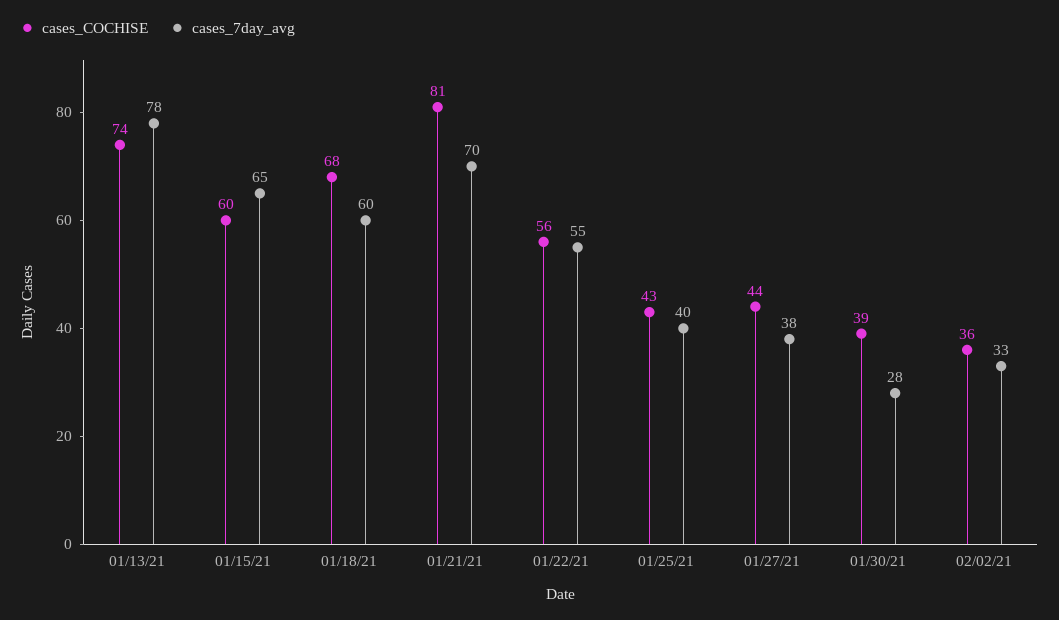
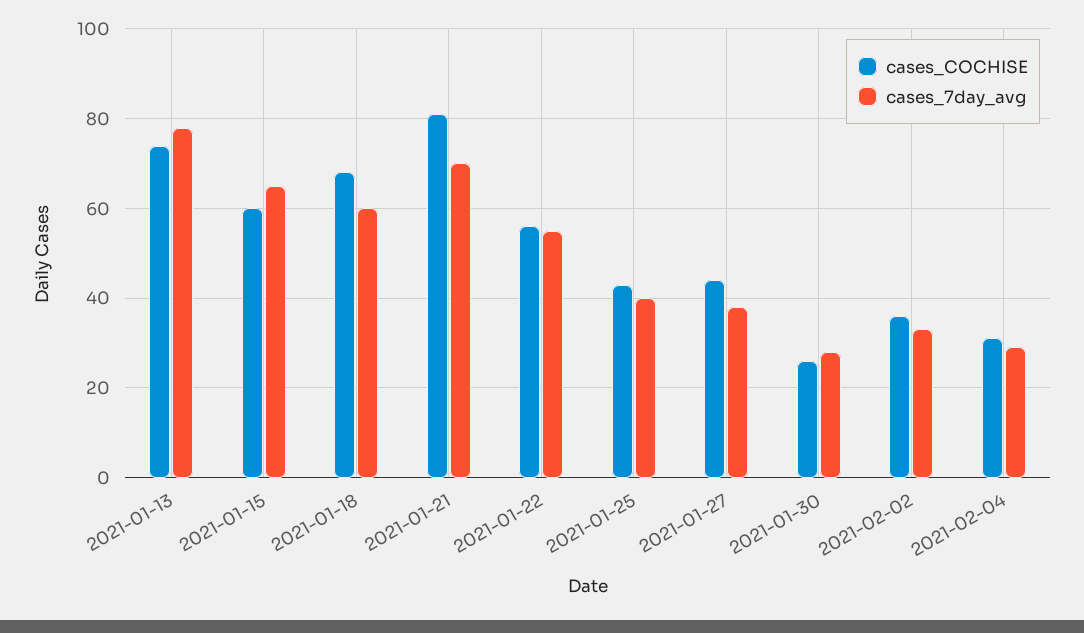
cases_COCHISE, 01/30/21: 39 -> 25
cases_COCHISE, 2021-02-04: none -> 30
cases_7day_avg, 2021-02-04: none -> 30

